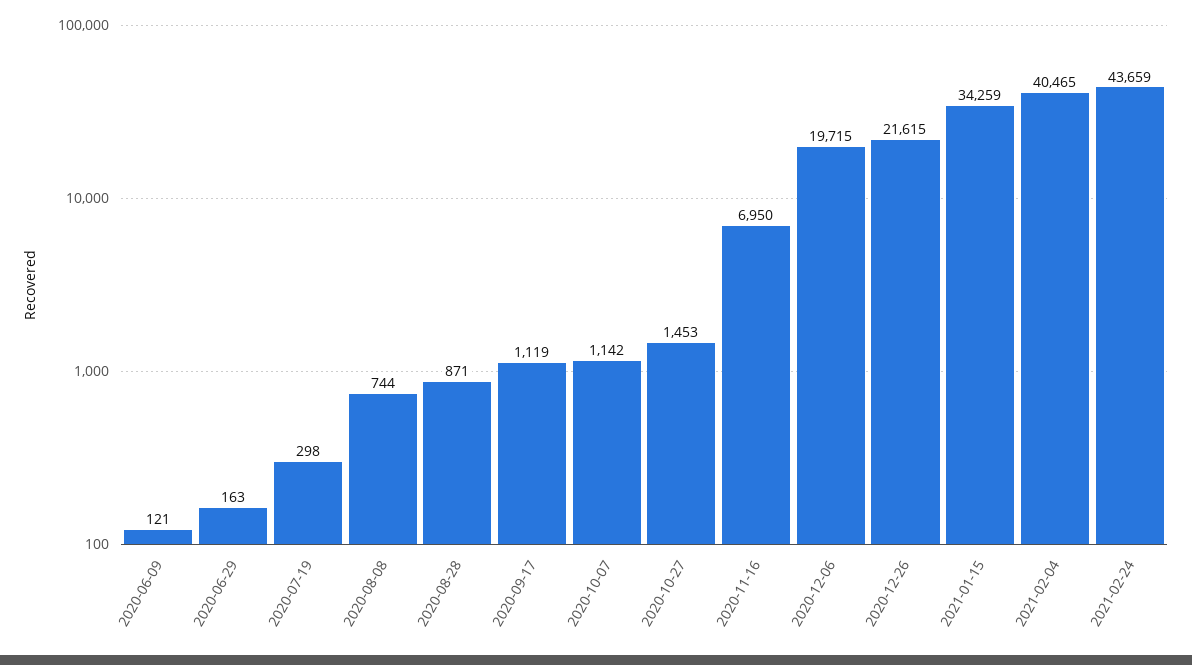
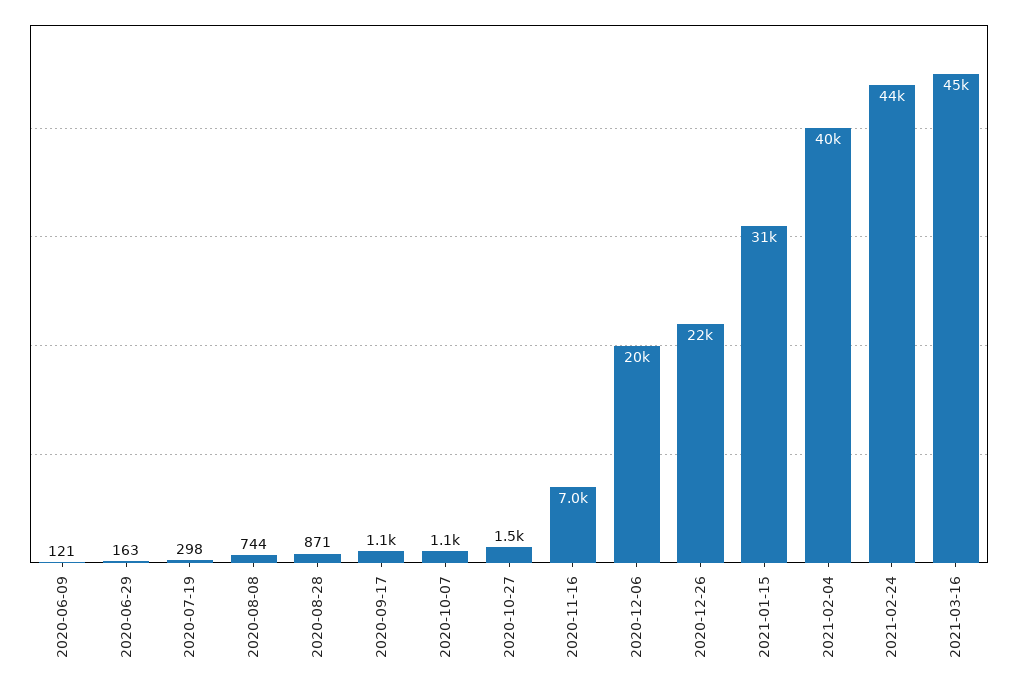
2021-01-15: 34259 -> 31000
2021-03-16: none -> 45000

